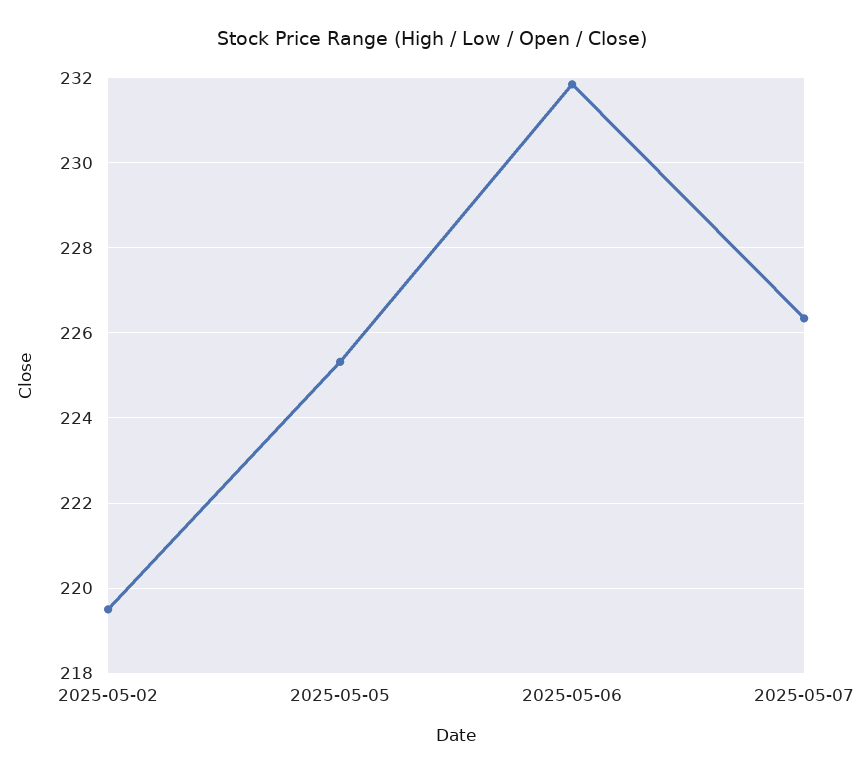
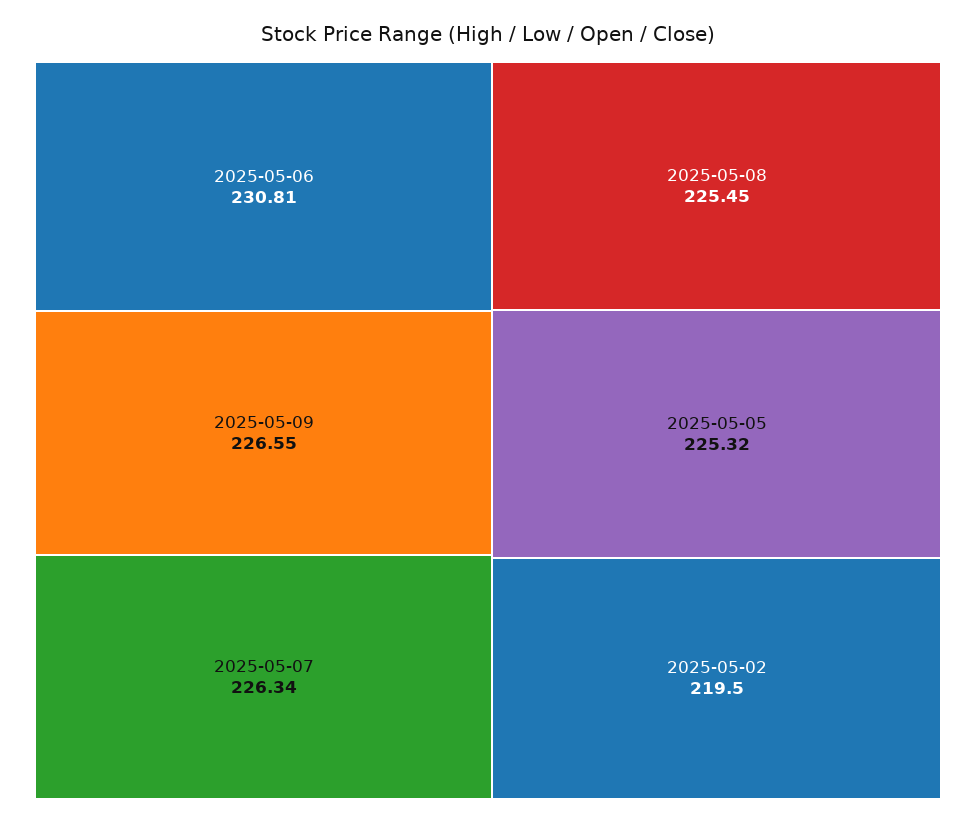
2025-05-06: 231.8 -> 230.81
2025-05-09: none -> 226.55
2025-05-08: none -> 225.45

